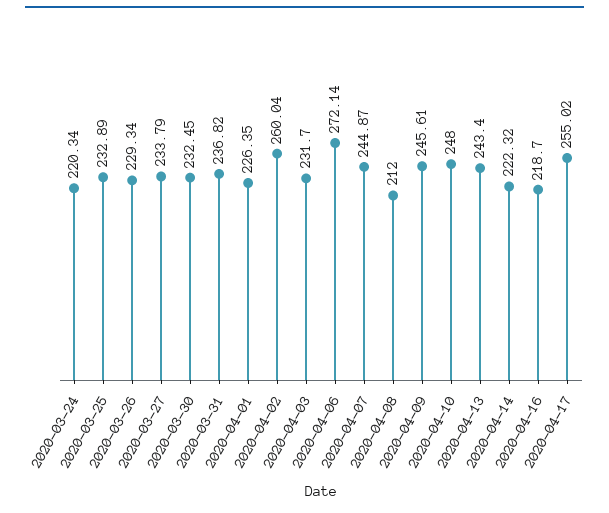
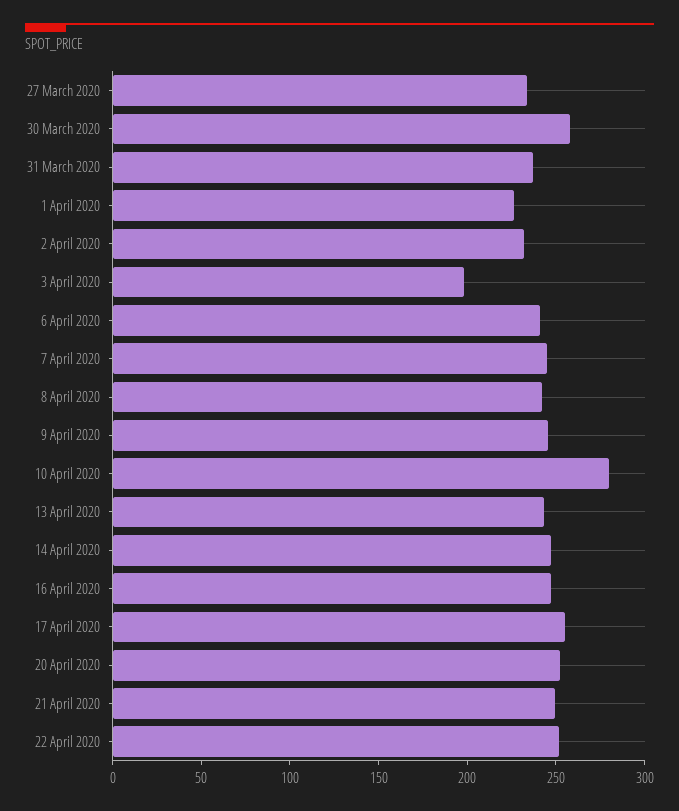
2020-03-24: 220.34 -> none
2020-03-25: 232.89 -> none
2020-03-26: 229.34 -> none
2020-03-30: 232.45 -> 260
2020-04-02: 260.04 -> 230
2020-04-03: 231.7 -> 200
2020-04-06: 272.14 -> 240
2020-04-08: 212 -> 240
2020-04-10: 248 -> 280
2020-04-14: 222.32 -> 250
2020-04-16: 218.7 -> 250
20 April 2020: none -> 250
21 April 2020: none -> 250
22 April 2020: none -> 250

